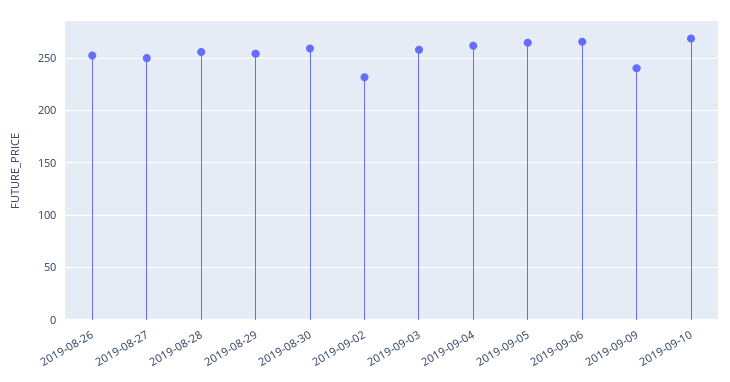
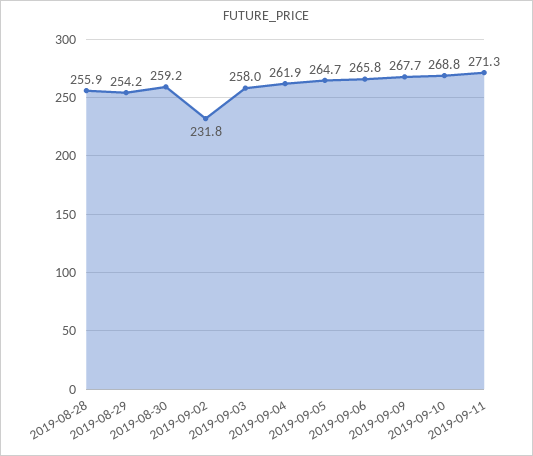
2019-08-26: 250 -> none
2019-08-27: 250 -> none
2019-09-09: 240 -> 267.7
2019-09-11: none -> 271.3

